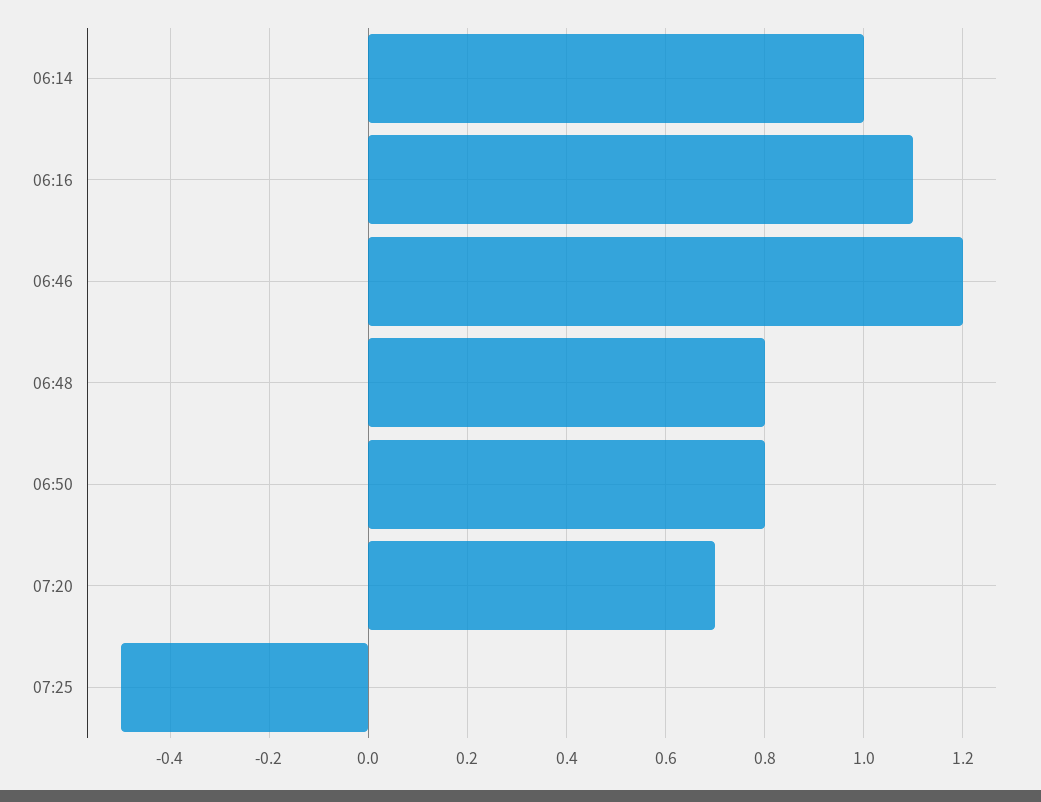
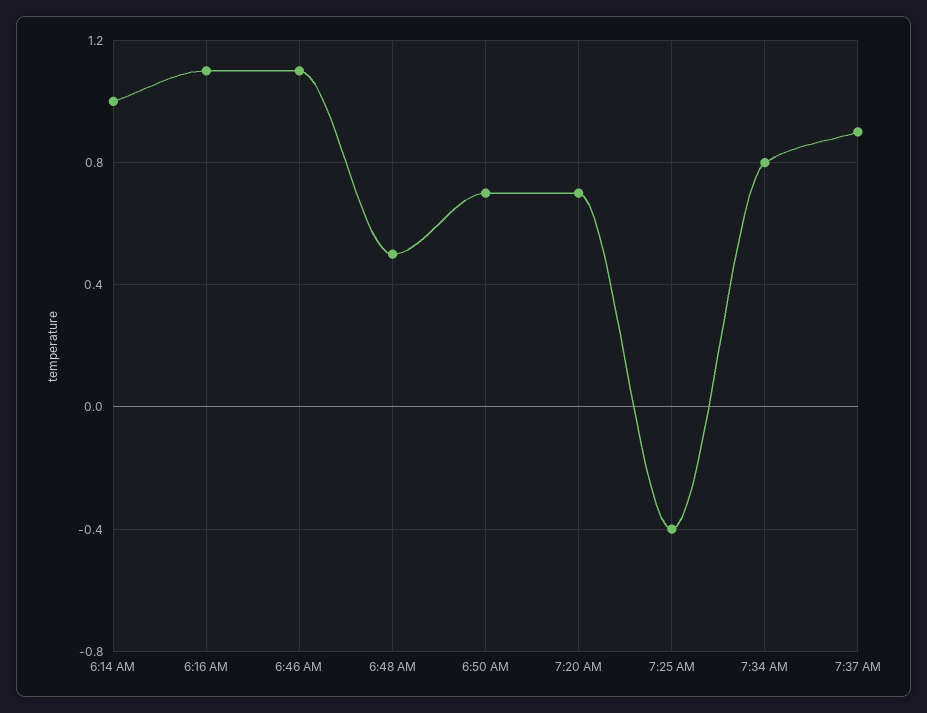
06:46: 1.2 -> 1.1
06:48: 0.8 -> 0.5
06:50: 0.8 -> 0.7
07:25: -0.5 -> -0.4
7:34 AM: none -> 0.8
7:37 AM: none -> 0.9

